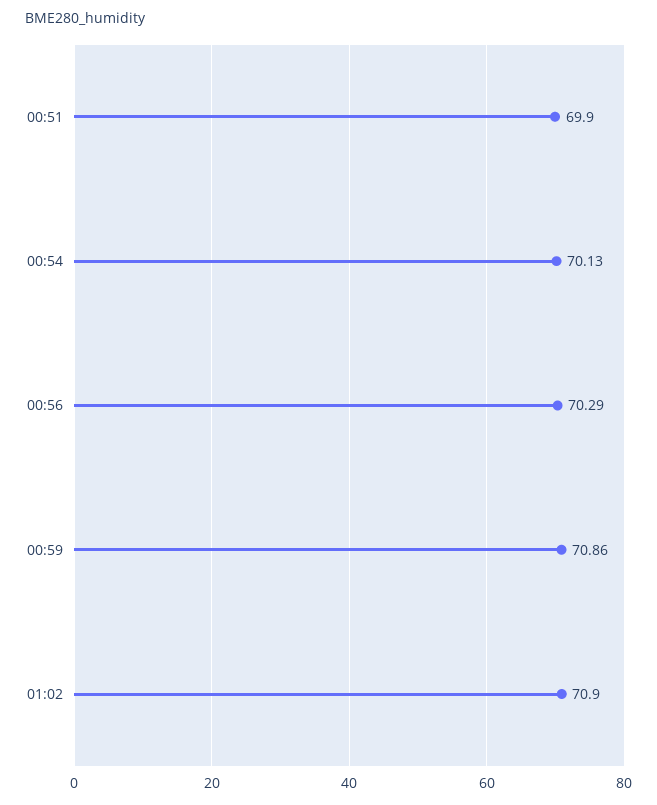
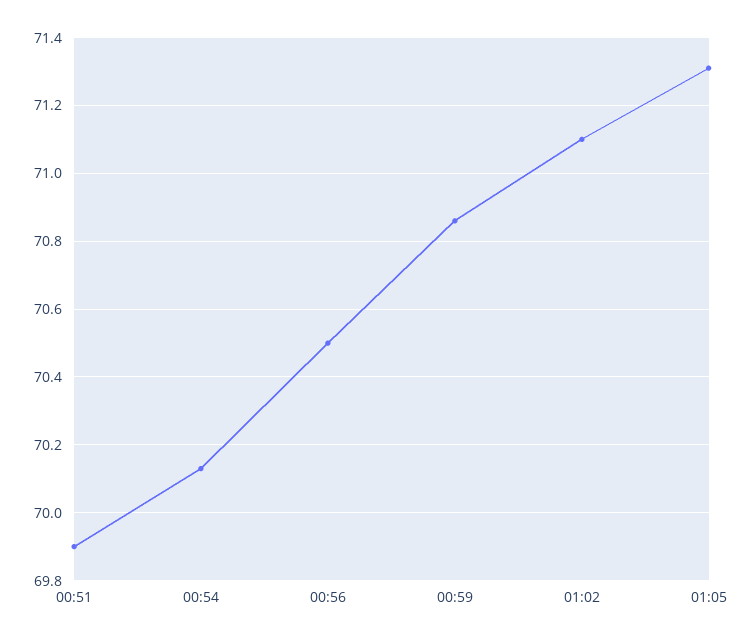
00:56: 70.29 -> 70.5
01:02: 70.9 -> 71.1
01:05: none -> 71.3

